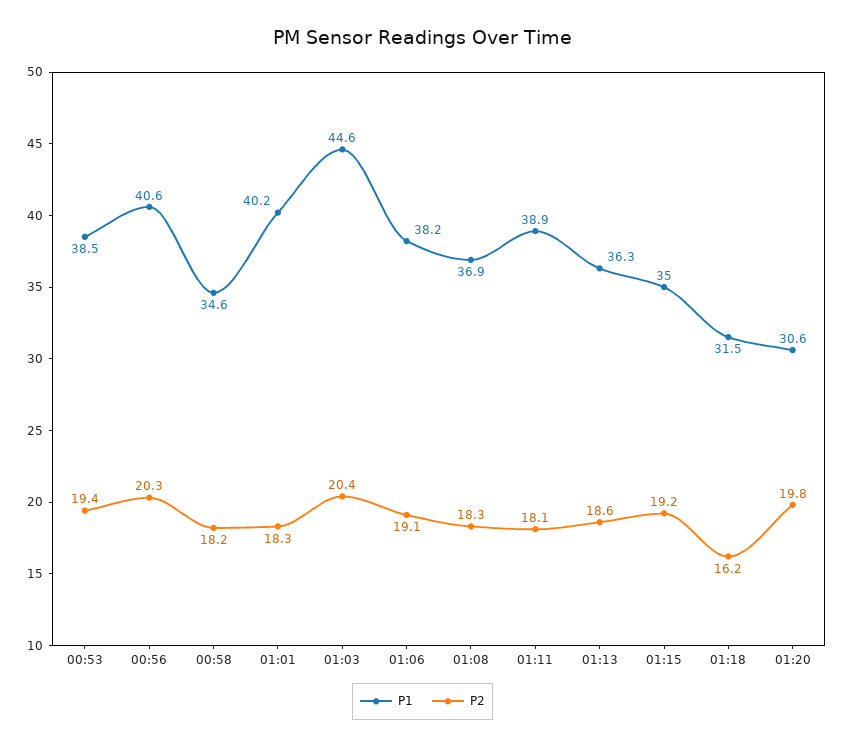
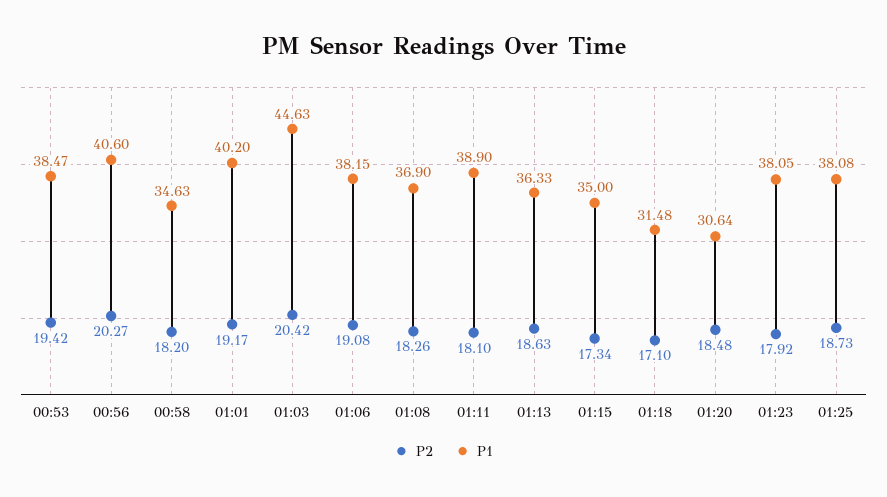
P2, 01:01: 18.3 -> 19.17
P2, 01:15: 19.2 -> 17.34
P2, 01:18: 16.2 -> 17.1
P2, 01:20: 19.8 -> 18.48
P2, 01:23: none -> 17.92
P1, 01:23: none -> 38.05
P2, 01:25: none -> 18.73
P1, 01:25: none -> 38.08

